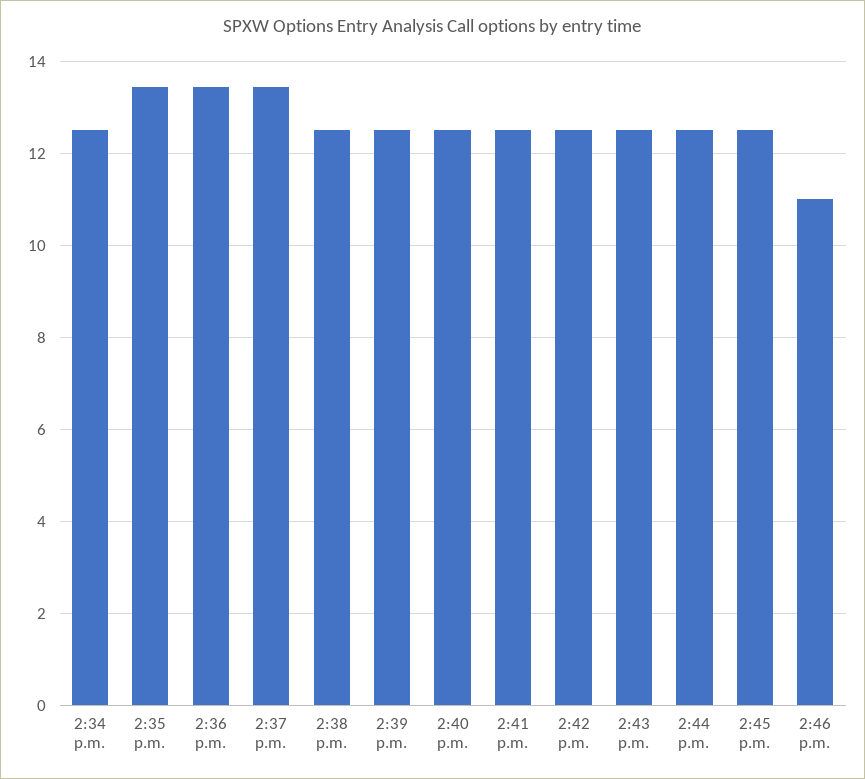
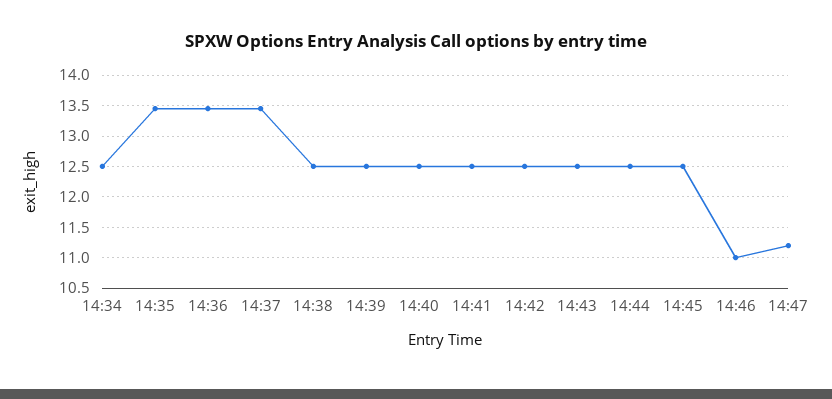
14:47: none -> 11.2

